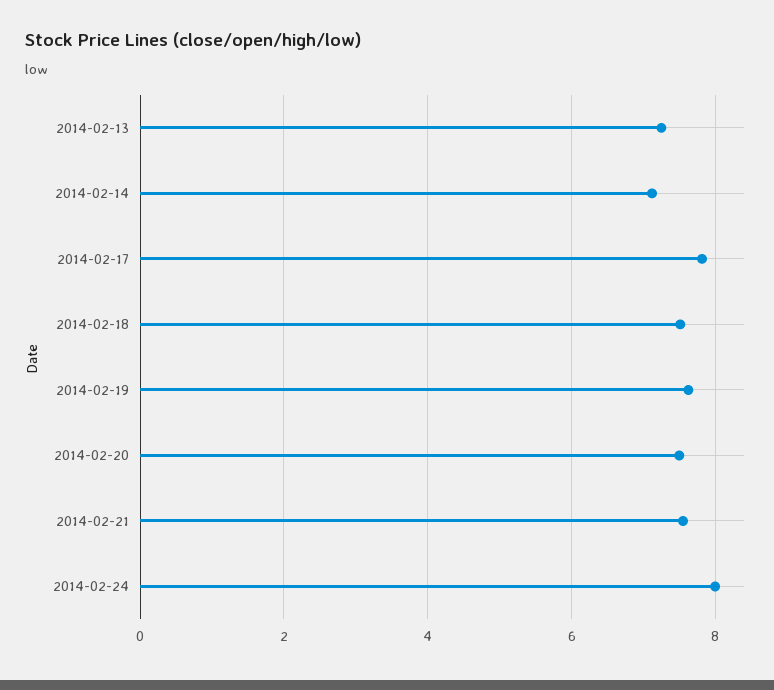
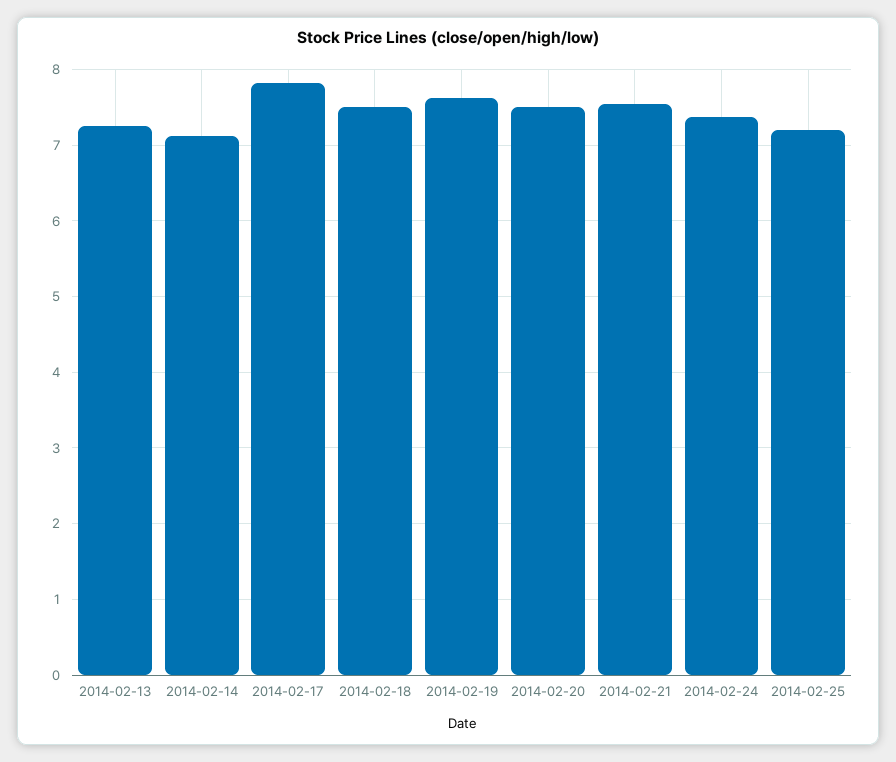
2014-02-24: 8 -> 7.4
2014-02-25: none -> 7.2

